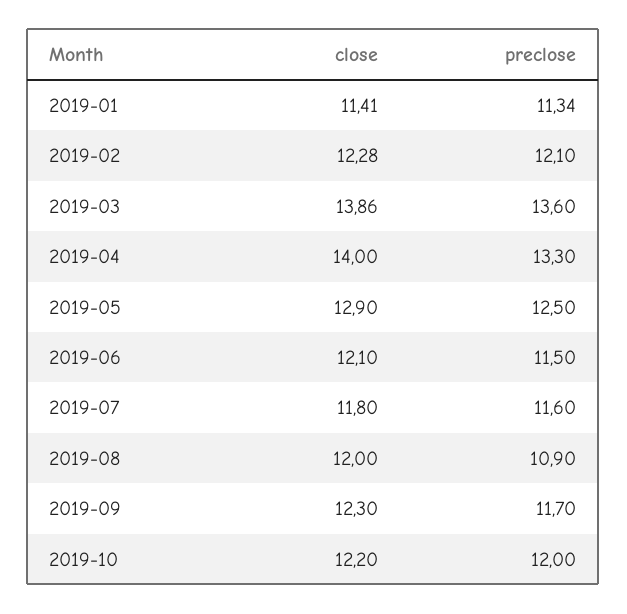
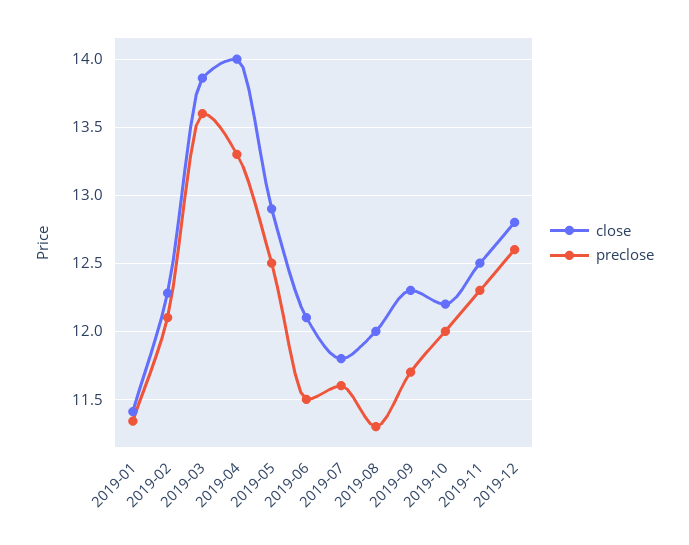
preclose, 2019-08: 10.9 -> 11.3
close, 2019-11: none -> 12.5
preclose, 2019-11: none -> 12.3
close, 2019-12: none -> 12.8
preclose, 2019-12: none -> 12.6

